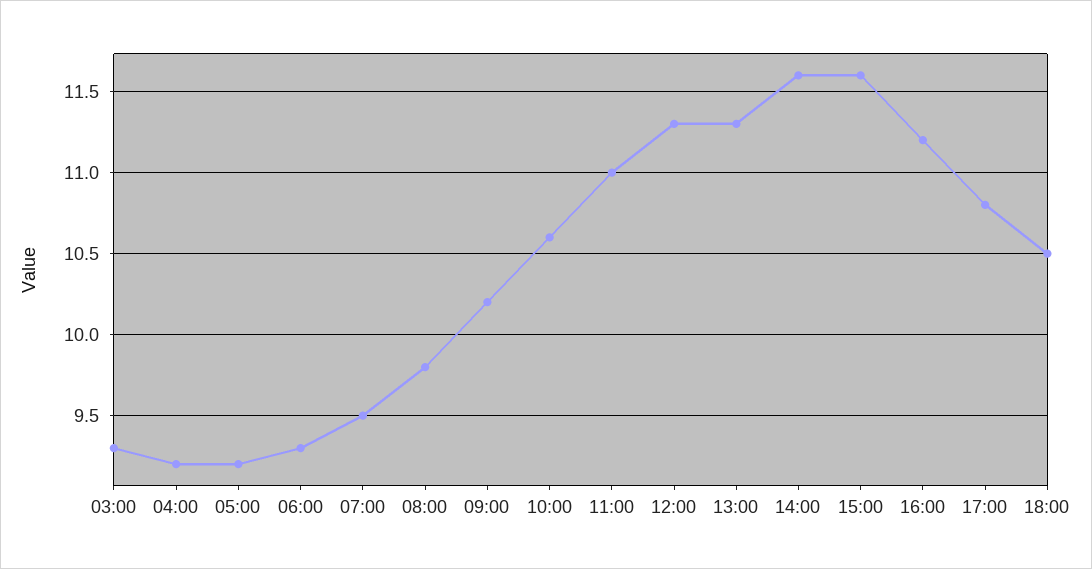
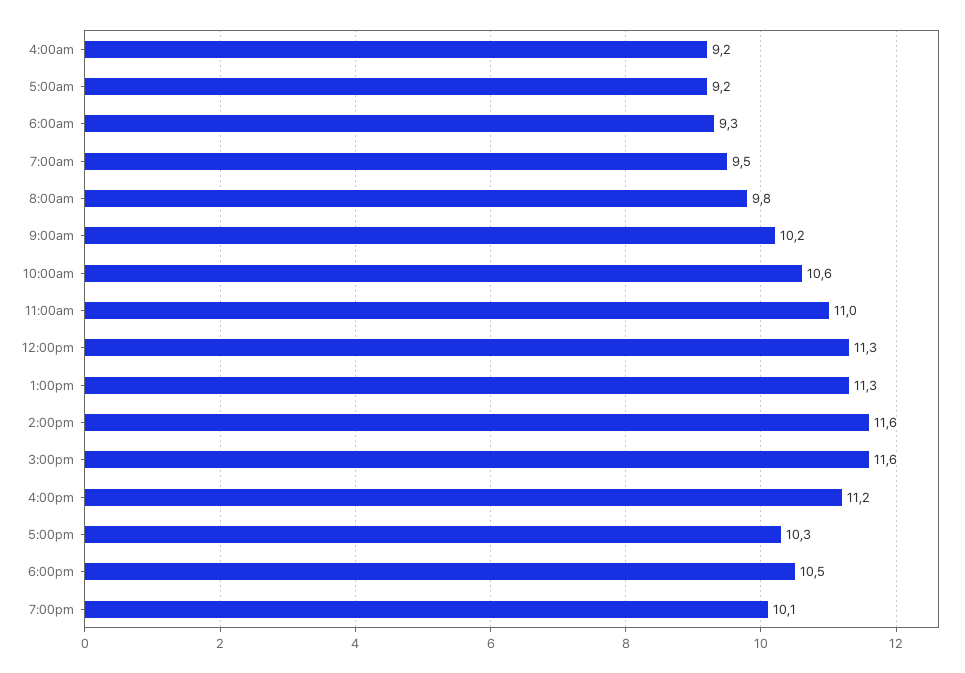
03:00: 9.3 -> none
17:00: 10.8 -> 10.3
7:00pm: none -> 10.1

